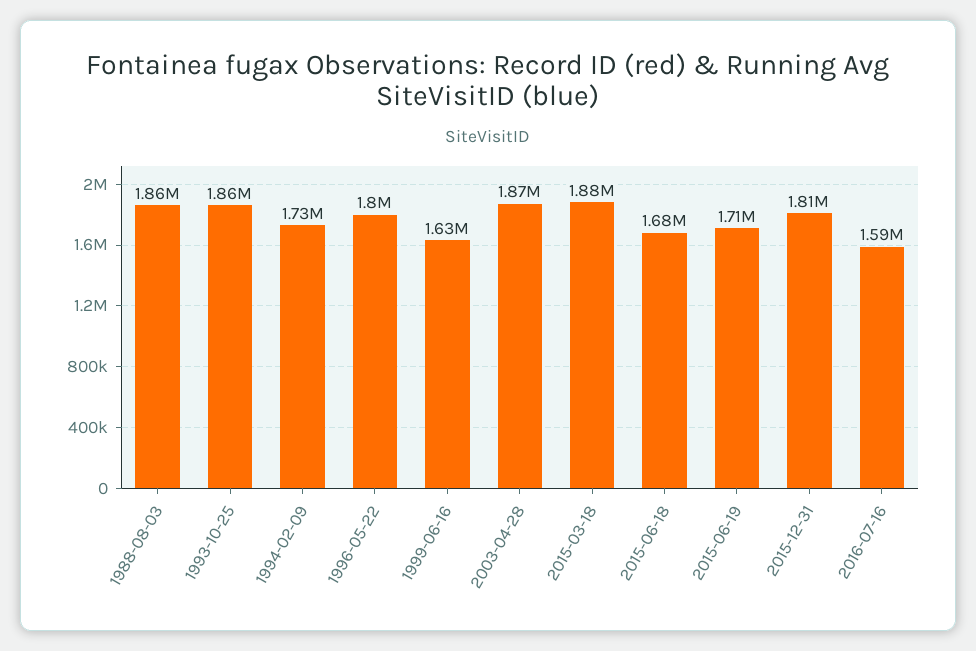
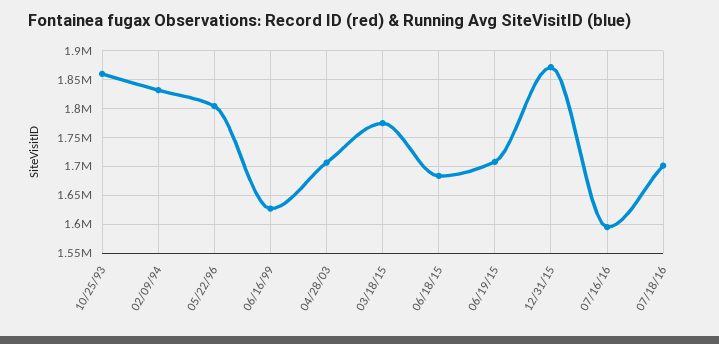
1988-08-03: 1860000 -> none
1994-02-09: 1730000 -> 1825000
2003-04-28: 1870000 -> 1700000
2015-03-18: 1880000 -> 1775000
2015-12-31: 1810000 -> 1875000
07/18/16: none -> 1700000

